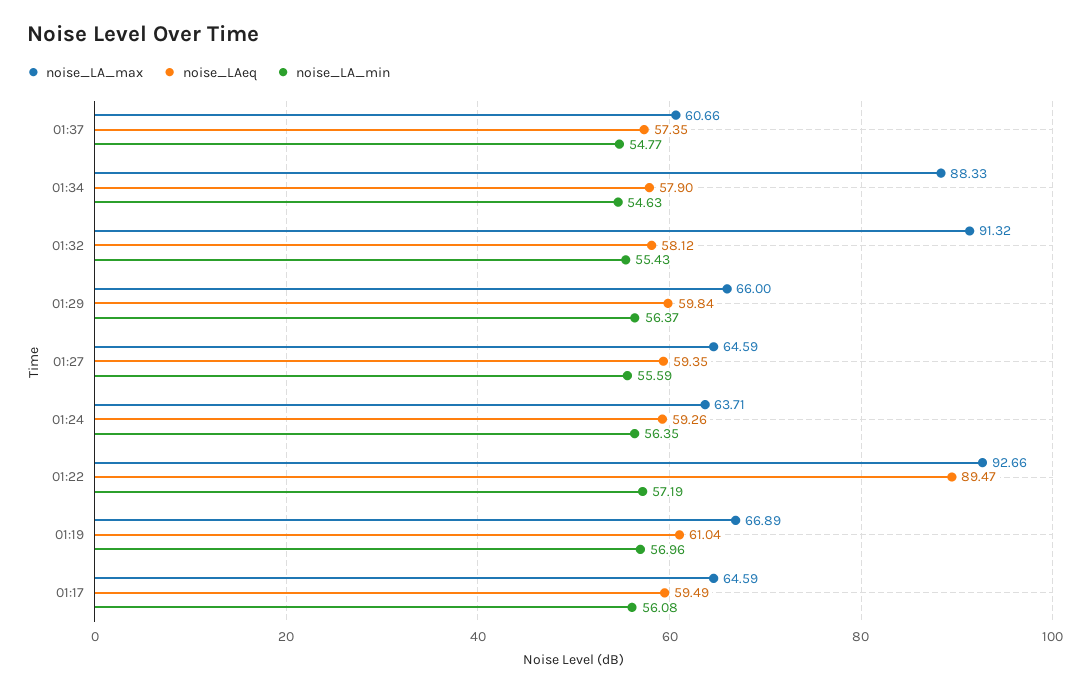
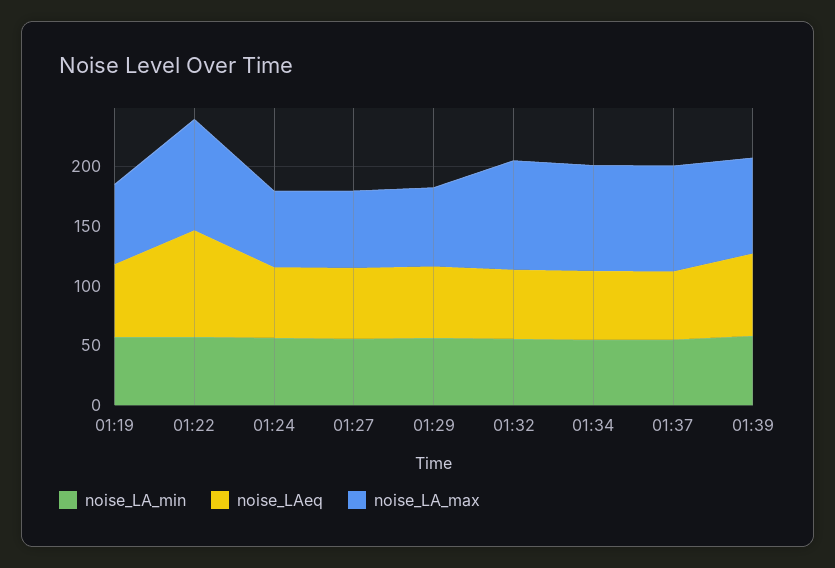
noise_LA_max, 01:37: 60.66 -> 90
noise_LA_max, 01:17: 64.59 -> none
noise_LAeq, 01:17: 59.49 -> none
noise_LA_min, 01:17: 56.08 -> none
noise_LA_min, 01:39: none -> 60
noise_LAeq, 01:39: none -> 70
noise_LA_max, 01:39: none -> 80

